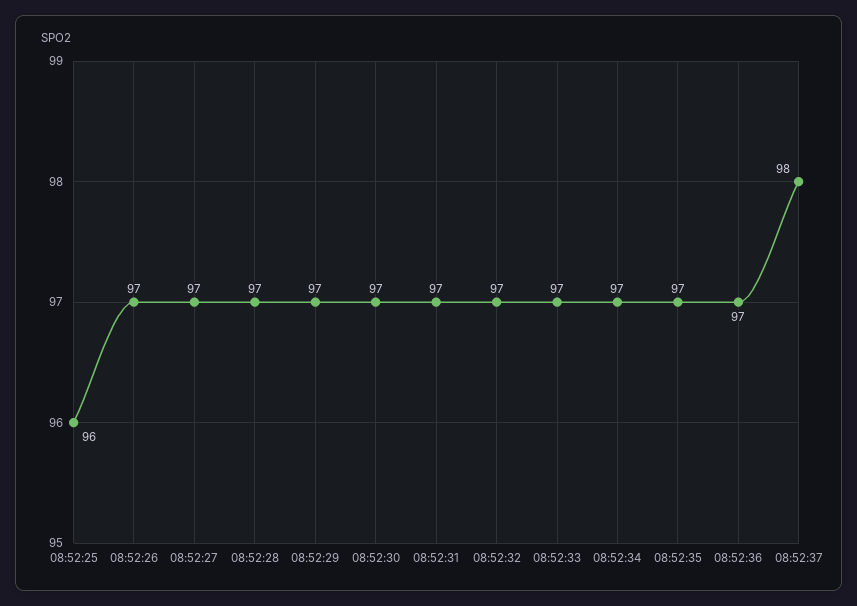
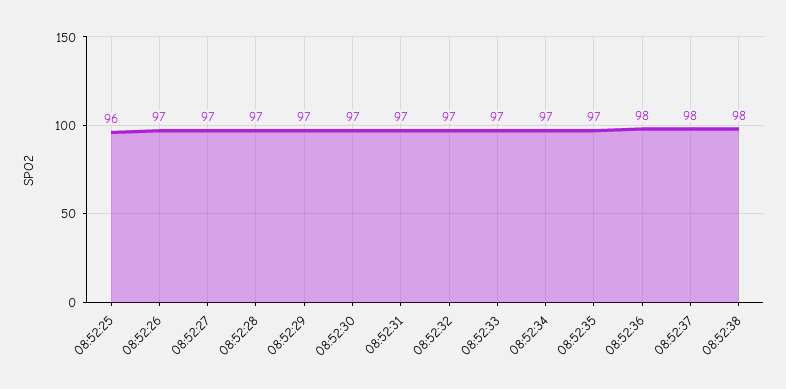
08:52:36: 97 -> 98
08:52:38: none -> 98

